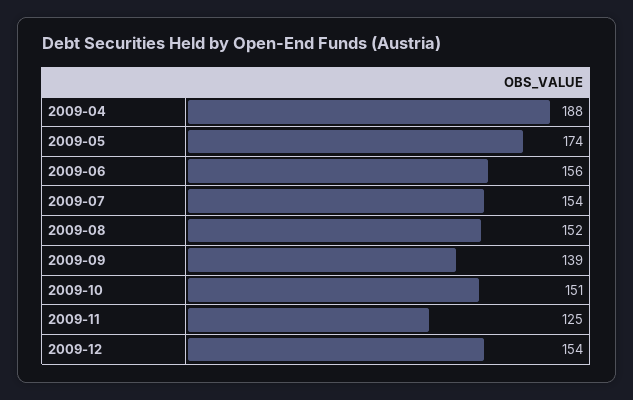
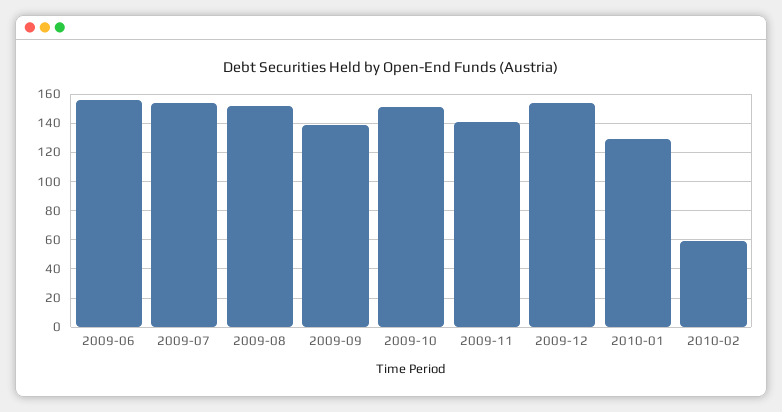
2009-04: 188 -> none
2009-05: 174 -> none
2009-11: 125 -> 140
2010-01: none -> 130
2010-02: none -> 60

